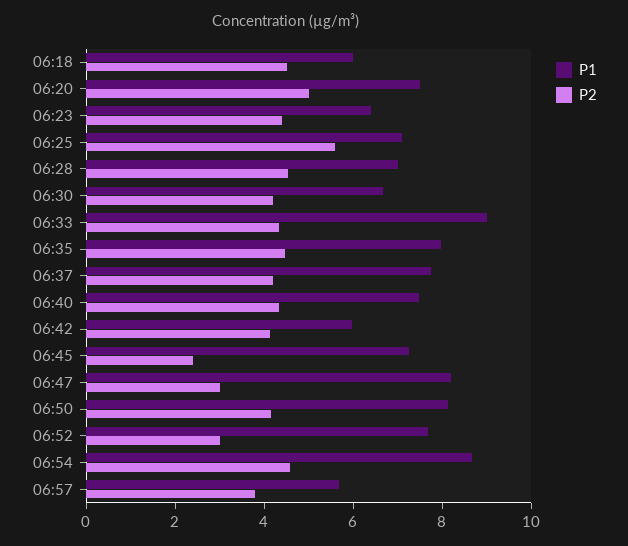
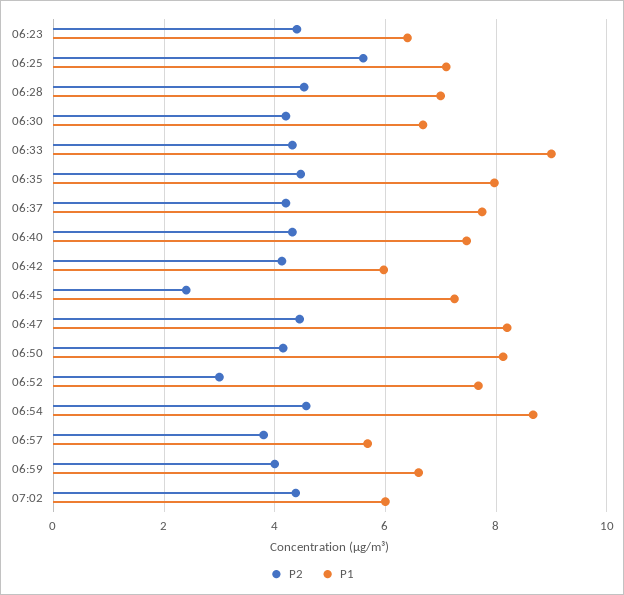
P1, 06:18: 6 -> none
P2, 06:18: 4.5 -> none
P1, 06:20: 7.5 -> none
P2, 06:20: 5 -> none
P2, 06:47: 3 -> 4.4
P2, 06:59: none -> 4
P1, 06:59: none -> 6.6
P2, 07:02: none -> 4.4
P1, 07:02: none -> 6

